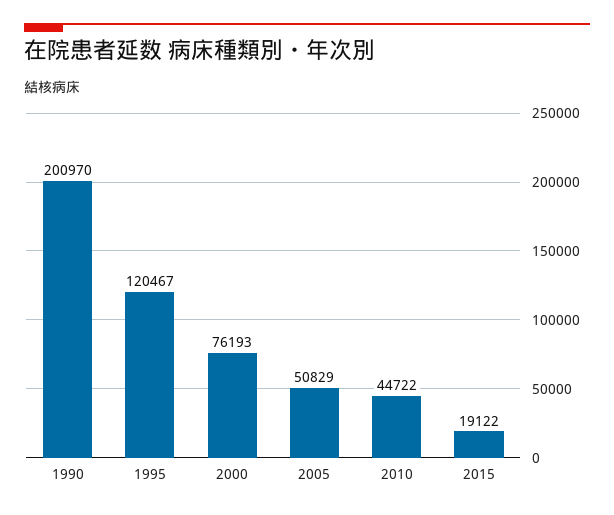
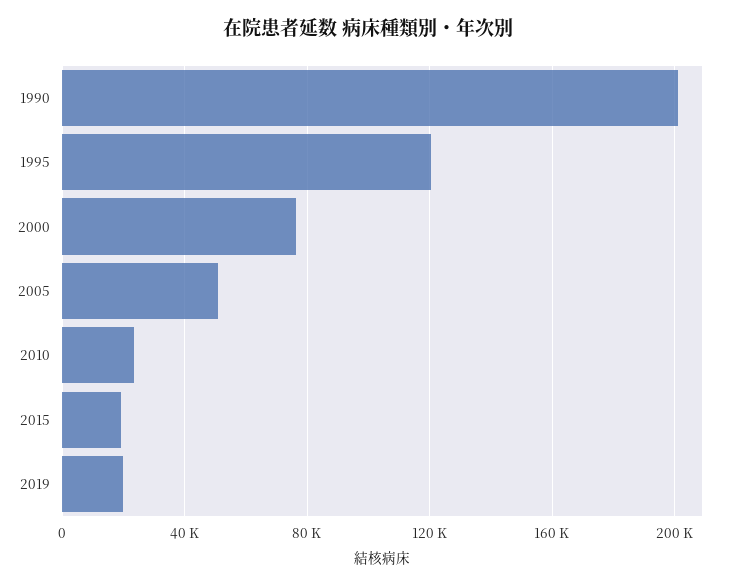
2010: 44722 -> 25000
2019: none -> 20000

